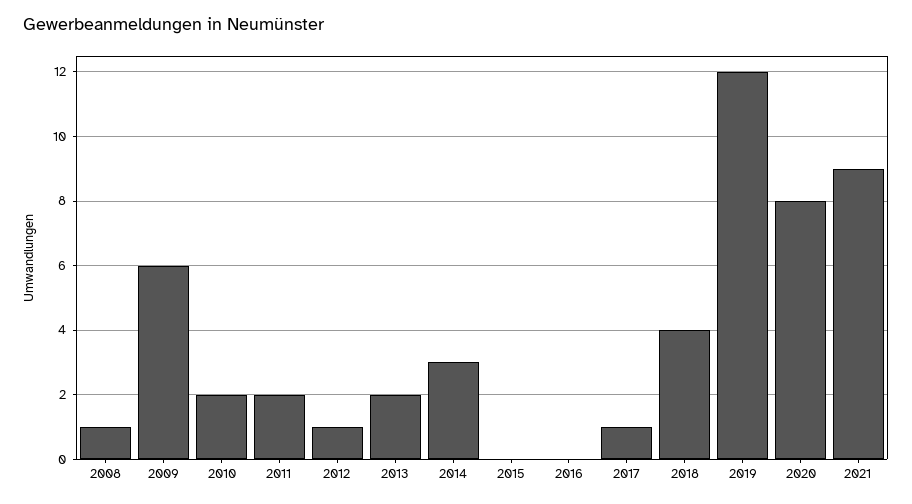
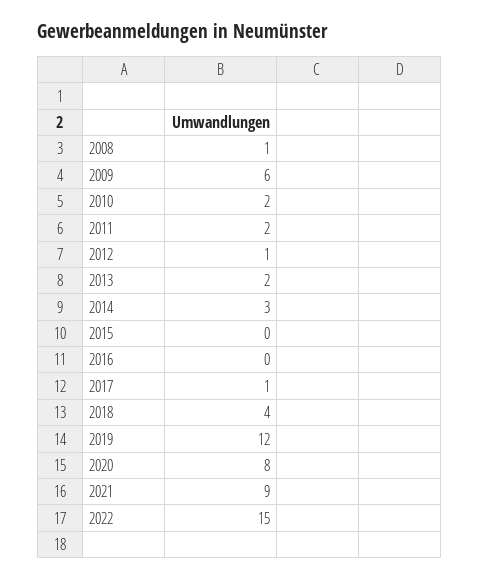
2022: none -> 15

